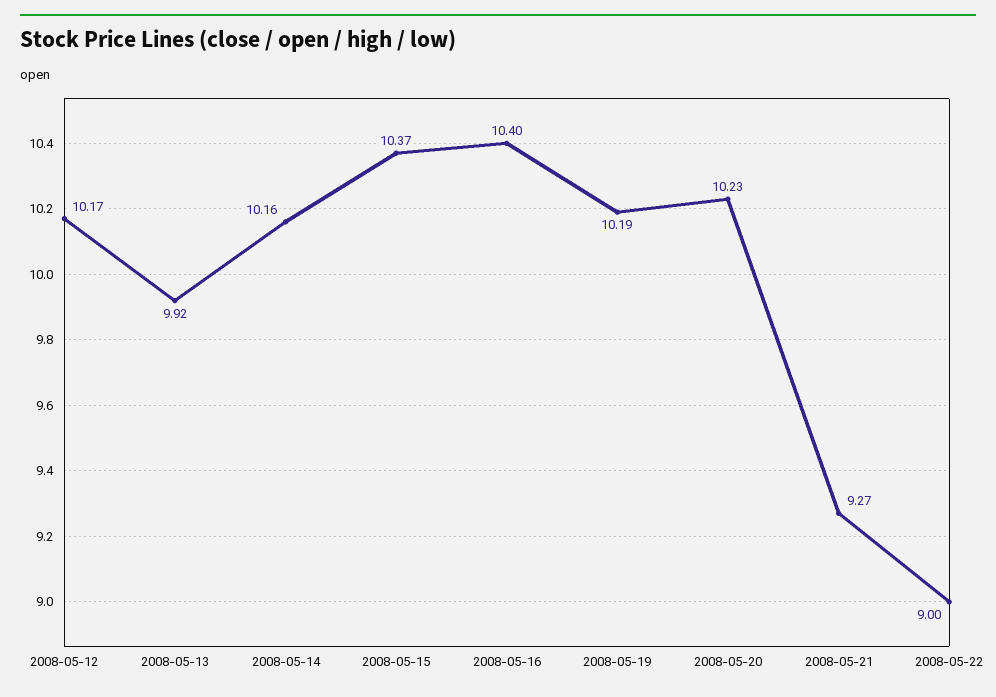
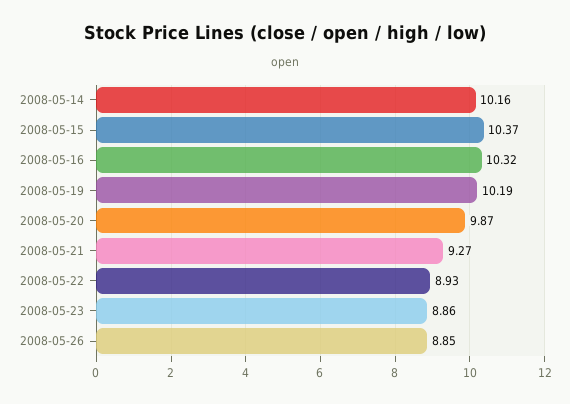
2008-05-12: 10.17 -> none
2008-05-13: 9.92 -> none
2008-05-16: 10.4 -> 10.32
2008-05-20: 10.23 -> 9.87
2008-05-22: 9 -> 8.93
2008-05-23: none -> 8.86
2008-05-26: none -> 8.85

